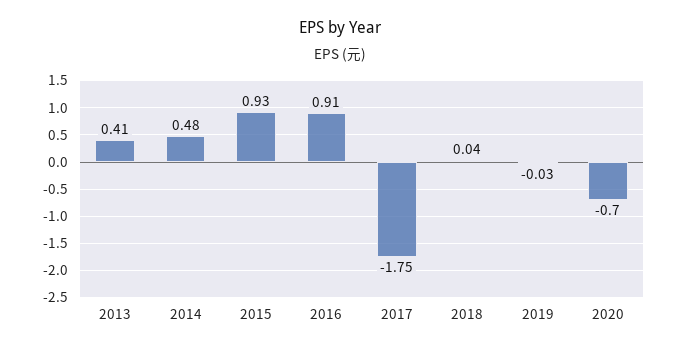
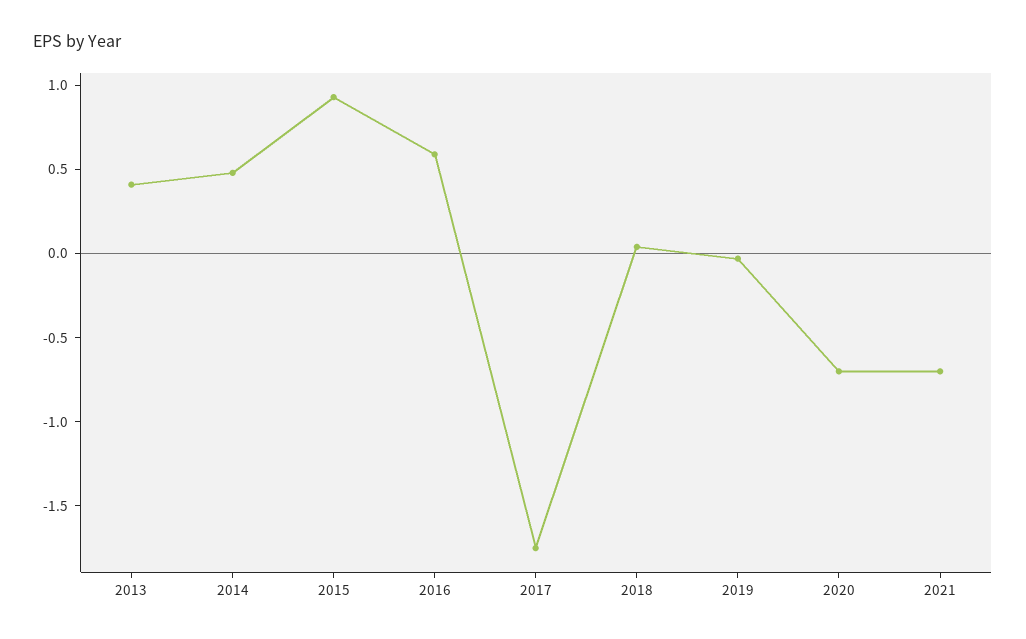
2016: 0.91 -> 0.6
2021: none -> -0.7

